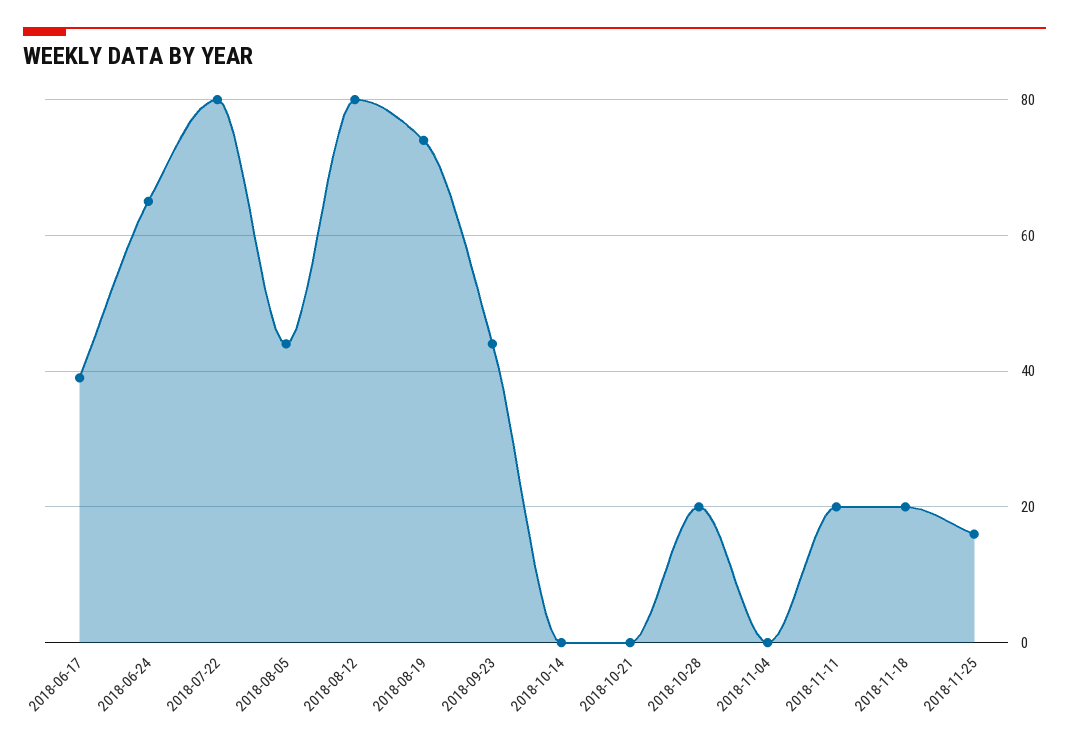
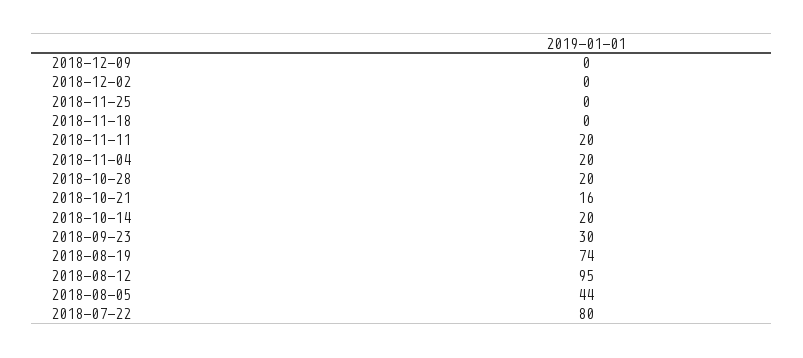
2018-06-17: 40 -> none
2018-06-24: 65 -> none
2018-08-12: 80 -> 95
2018-09-23: 45 -> 30
2018-10-14: 0 -> 20
2018-10-21: 0 -> 16
2018-11-04: 0 -> 20
2018-11-18: 20 -> 0
2018-11-25: 15 -> 0
2018-12-09: none -> 0
2018-12-02: none -> 0

